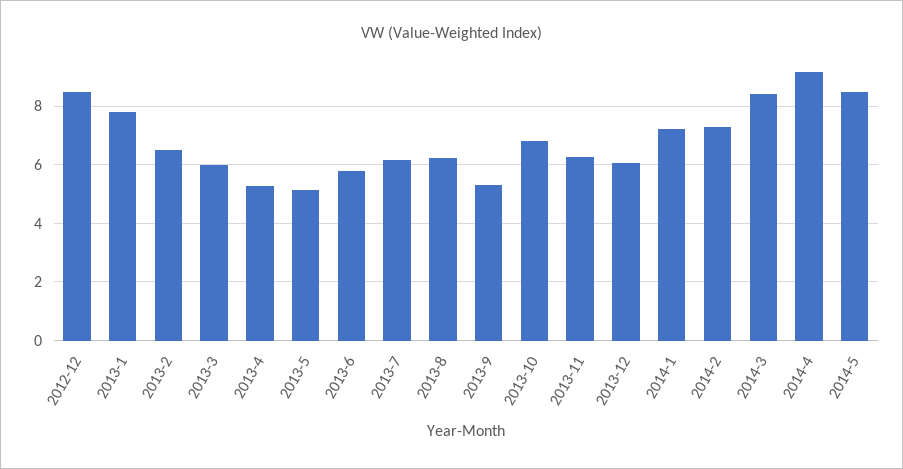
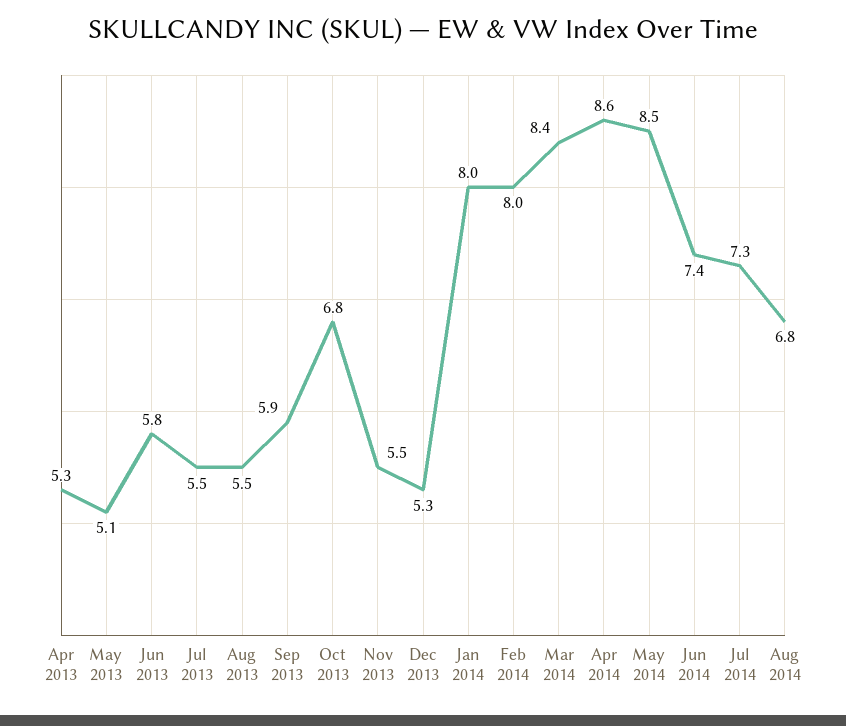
2012-12: 8.5 -> none
2013-1: 7.75 -> none
2013-2: 6.5 -> none
2013-3: 6 -> none
2013-7: 6.25 -> 5.5
2013-8: 6.25 -> 5.5
2013-9: 5.25 -> 5.9
2013-11: 6.25 -> 5.5
2013-12: 6 -> 5.3
2014-1: 7.25 -> 8
2014-2: 7.25 -> 8
2014-4: 9.25 -> 8.6
Jun 2014: none -> 7.4
Jul 2014: none -> 7.3
Aug 2014: none -> 6.8

